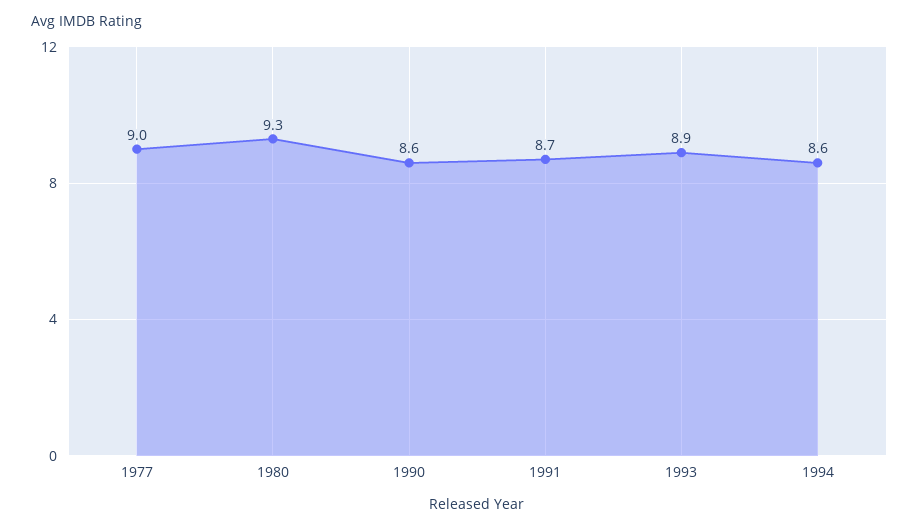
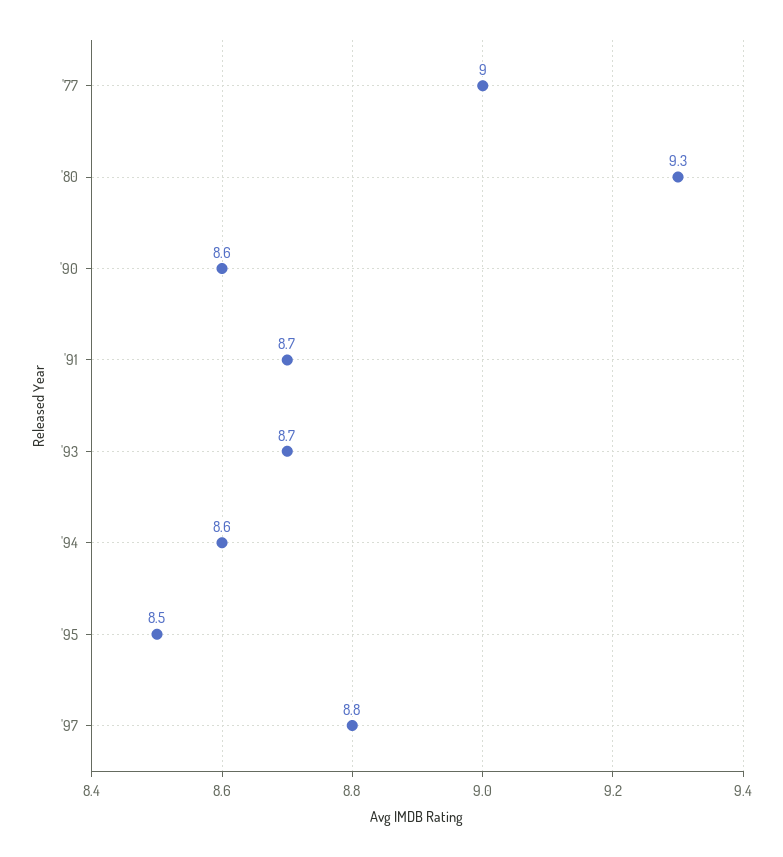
1993: 8.9 -> 8.7
'95: none -> 8.5
'97: none -> 8.8

